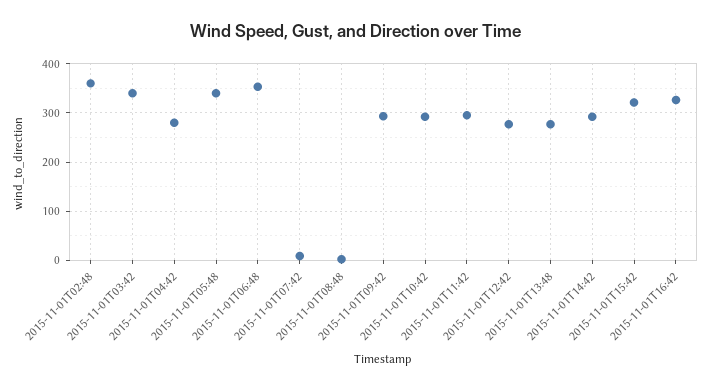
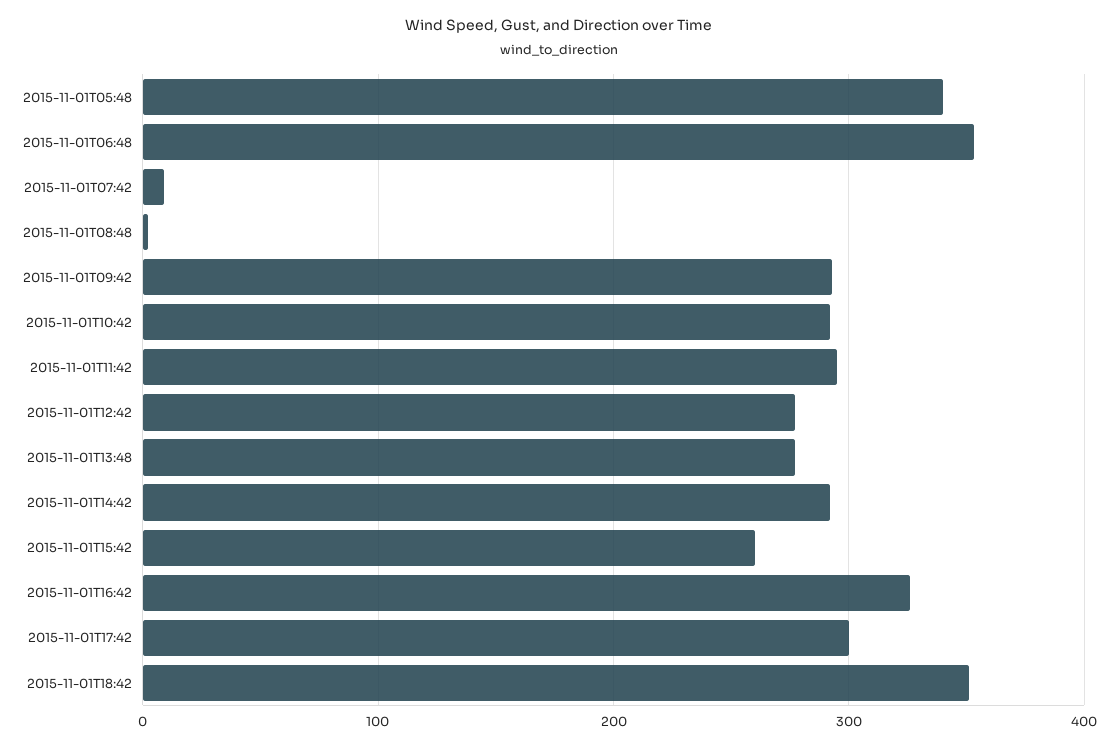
2015-11-01T02:48: 360 -> none
2015-11-01T03:42: 340 -> none
2015-11-01T04:42: 280 -> none
2015-11-01T15:42: 320 -> 260
2015-11-01T17:42: none -> 300
2015-11-01T18:42: none -> 350

